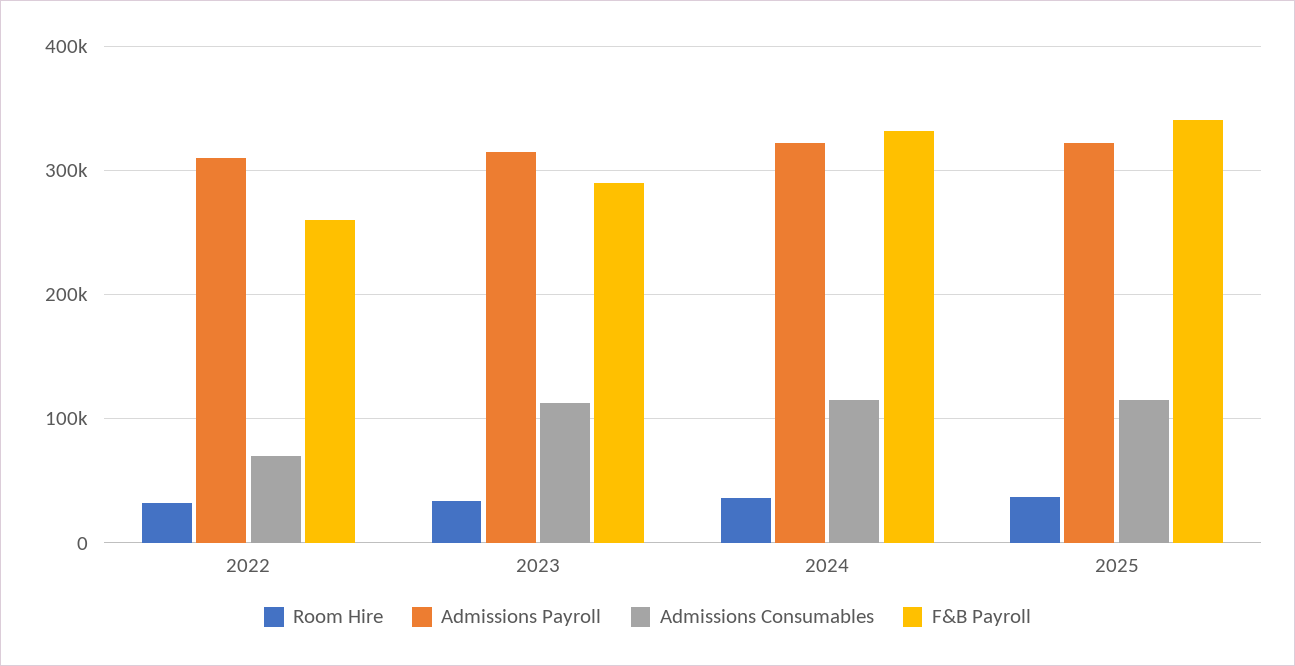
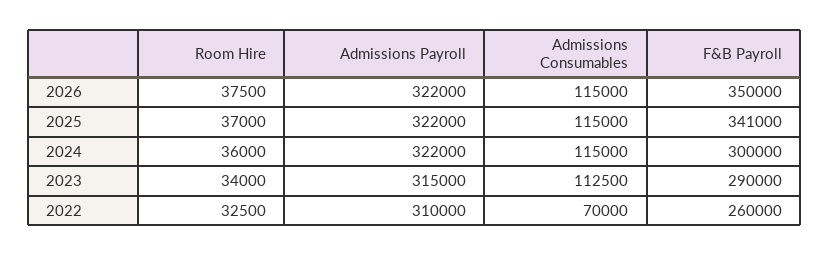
F&B Payroll, 2024: 330000 -> 300000
Room Hire, 2026: none -> 37500
Admissions Payroll, 2026: none -> 322000
Admissions Consumables, 2026: none -> 115000
F&B Payroll, 2026: none -> 350000

